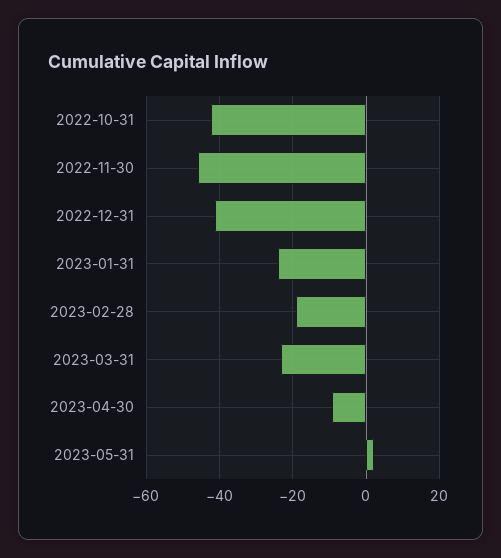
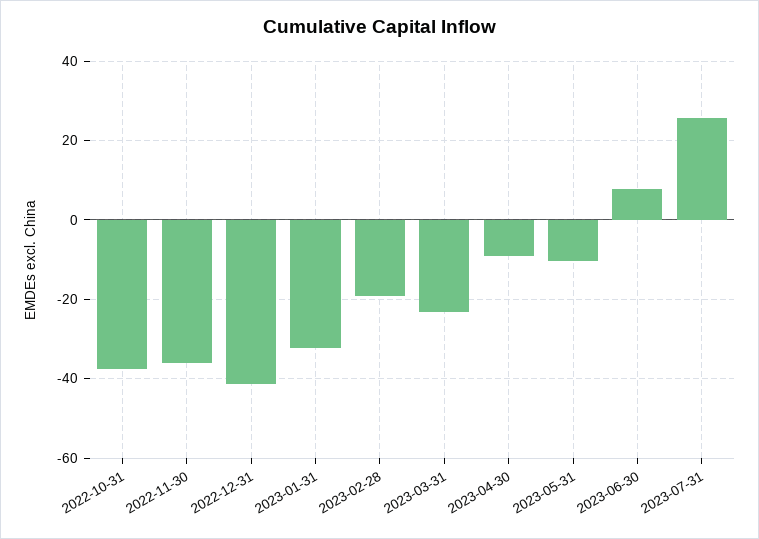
2022-10-31: -42 -> -38
2022-11-30: -46 -> -36
2023-01-31: -24 -> -32
2023-05-31: 2 -> -10
2023-06-30: none -> 8
2023-07-31: none -> 26

